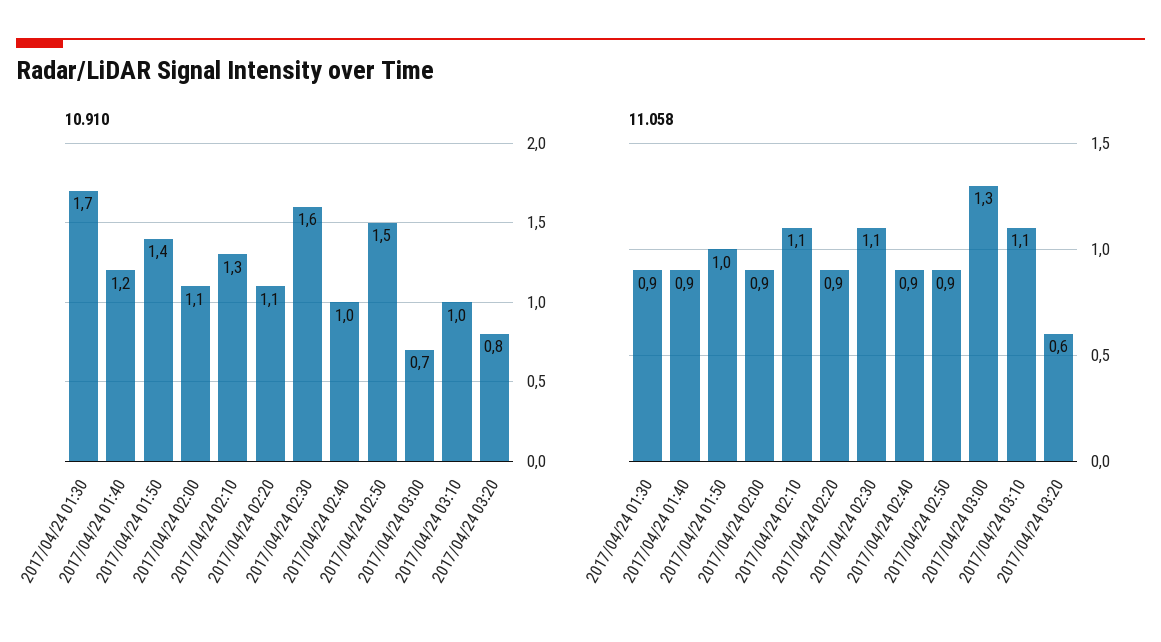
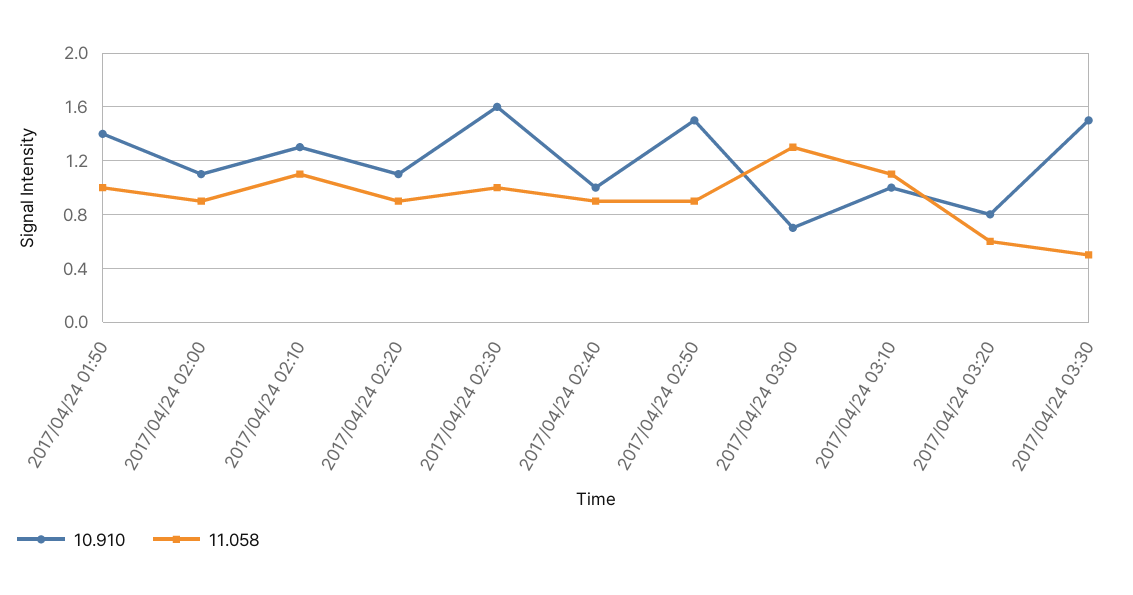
10.910, 2017/04/24 01:30: 1.7 -> none
10.910, 2017/04/24 01:40: 1.2 -> none
11.058, 2017/04/24 01:30: 0.9 -> none
11.058, 2017/04/24 01:40: 0.9 -> none
11.058, 2017/04/24 02:30: 1.1 -> 1
10.910, 2017/04/24 03:30: none -> 1.5
11.058, 2017/04/24 03:30: none -> 0.5

